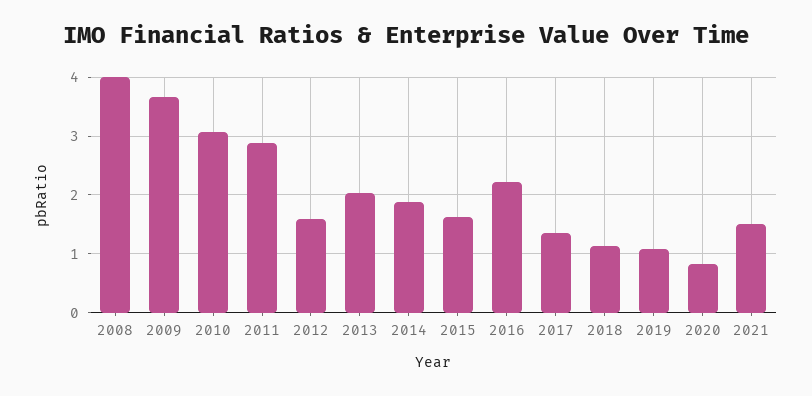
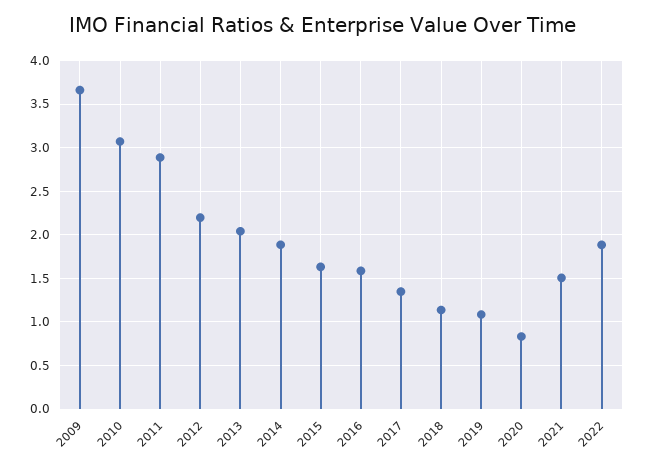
2008: 4 -> none
2012: 1.6 -> 2.2
2016: 2.2 -> 1.6
2022: none -> 1.9

